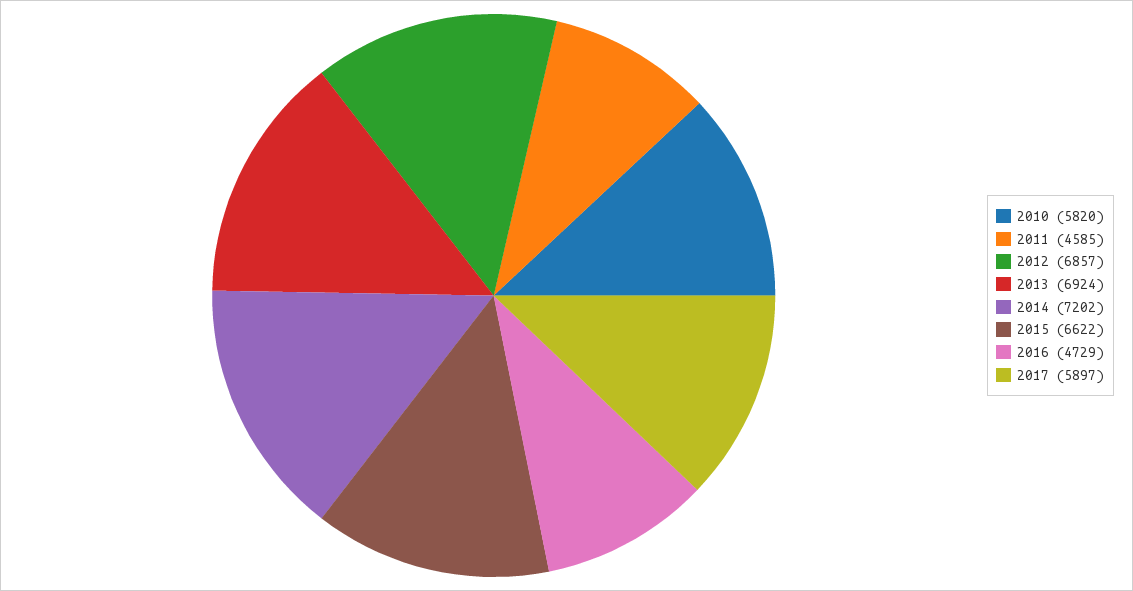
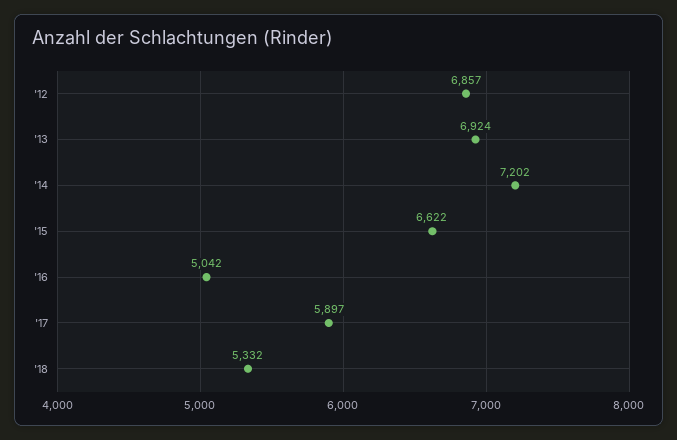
2010: 5820 -> none
2011: 4585 -> none
2016: 4729 -> 5042
'18: none -> 5332

